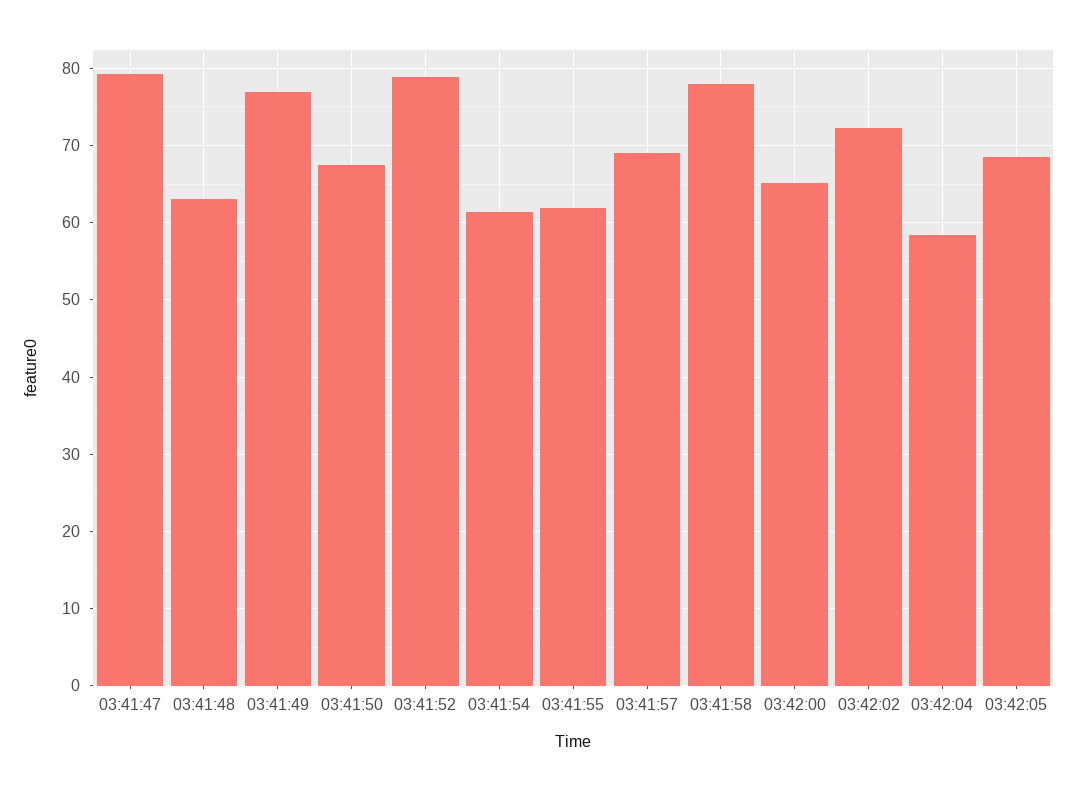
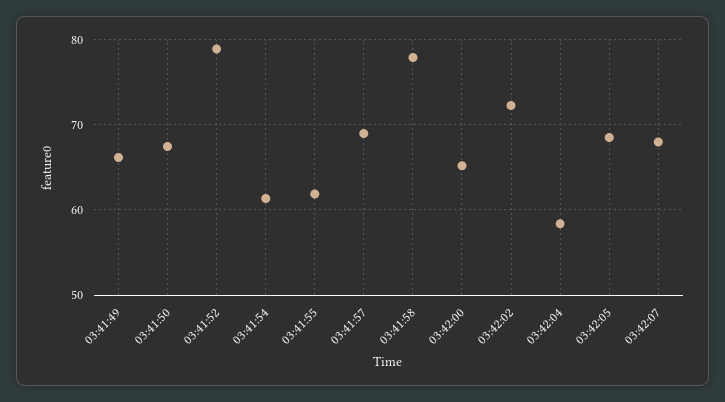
03:41:47: 79 -> none
03:41:48: 63 -> none
03:41:49: 77 -> 66
03:42:07: none -> 68

